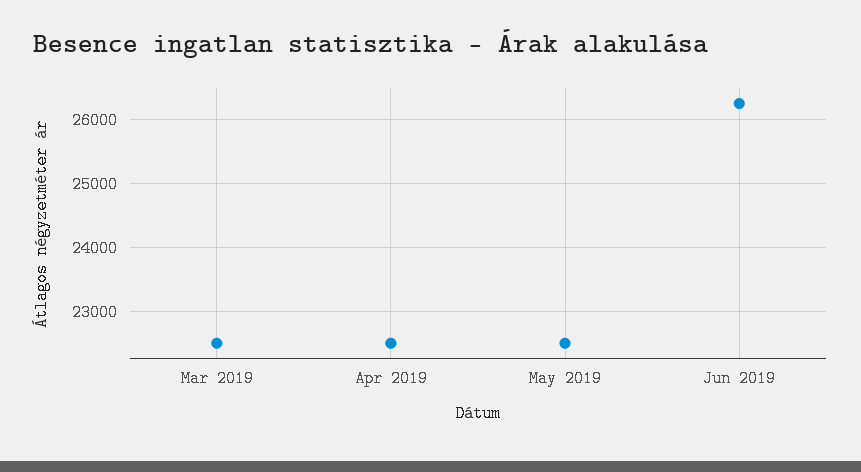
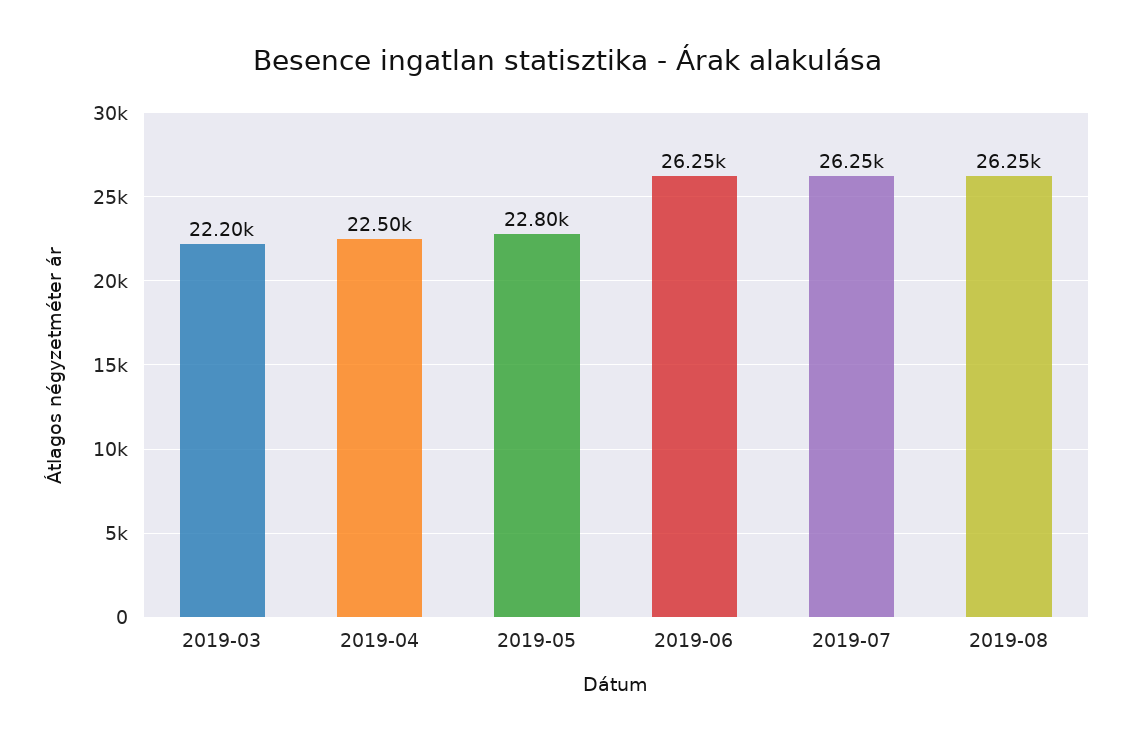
Mar 2019: 22500 -> 22200
May 2019: 22500 -> 22800
2019-07: none -> 26250
2019-08: none -> 26250

